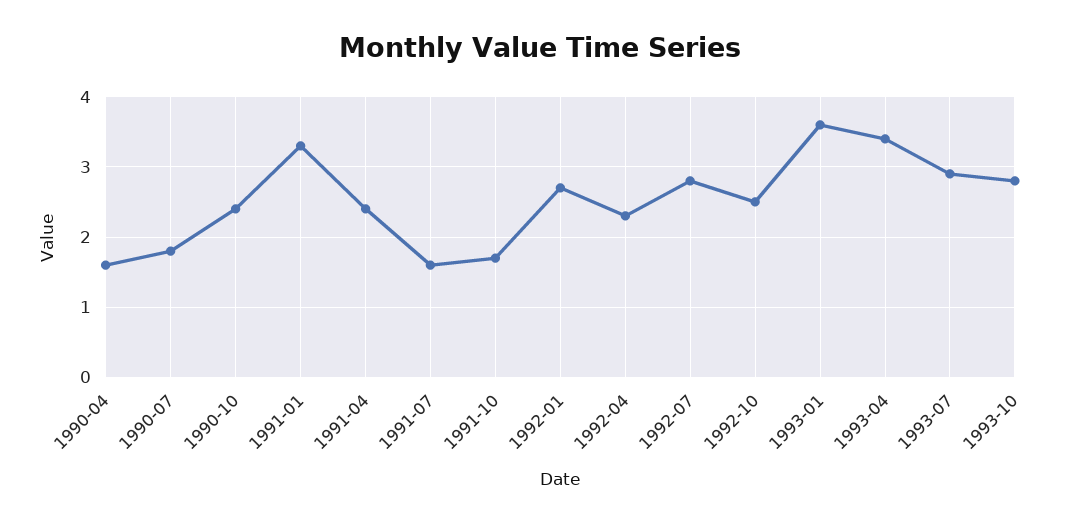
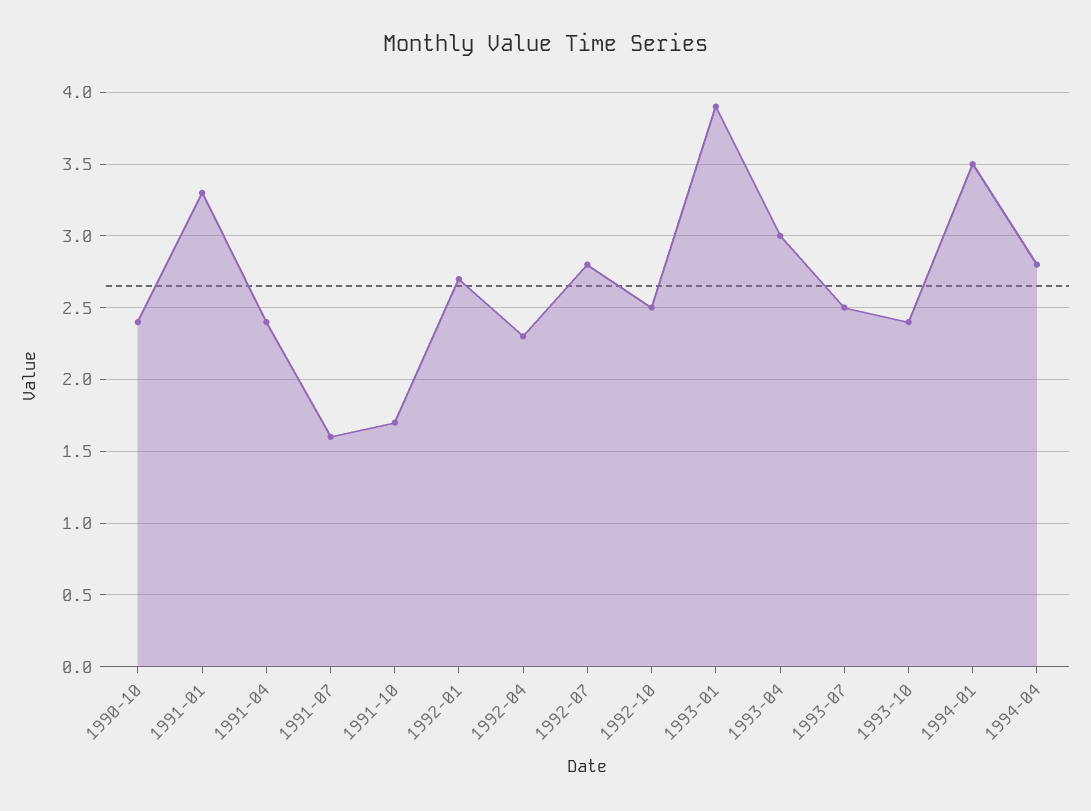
1990-04: 1.6 -> none
1990-07: 1.8 -> none
1993-01: 3.6 -> 3.9
1993-04: 3.4 -> 3
1993-07: 2.9 -> 2.5
1993-10: 2.8 -> 2.4
1994-01: none -> 3.5
1994-04: none -> 2.8

